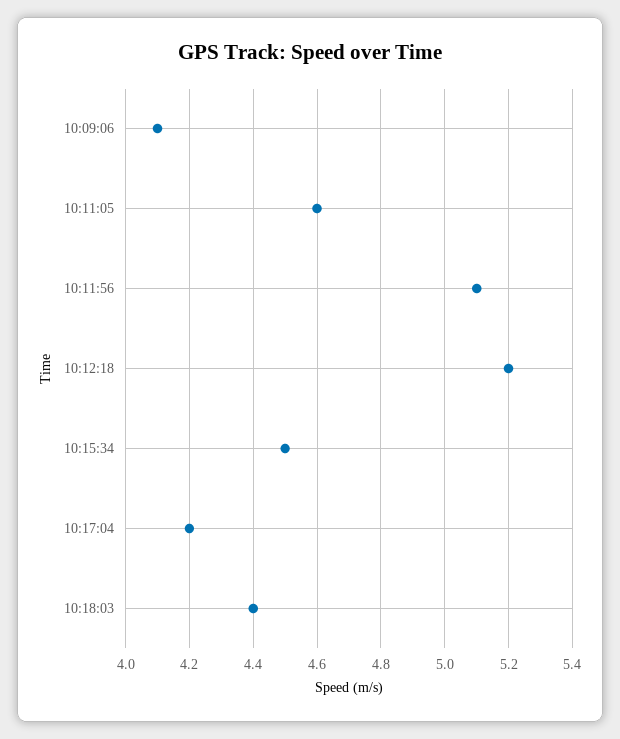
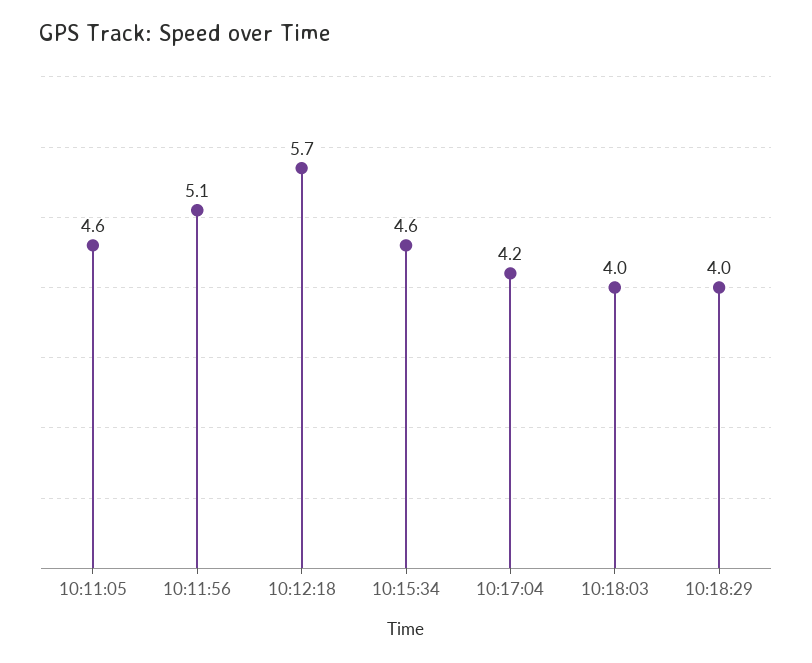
10:09:06: 4.1 -> none
10:12:18: 5.2 -> 5.7
10:15:34: 4.5 -> 4.6
10:18:03: 4.4 -> 4
10:18:29: none -> 4

